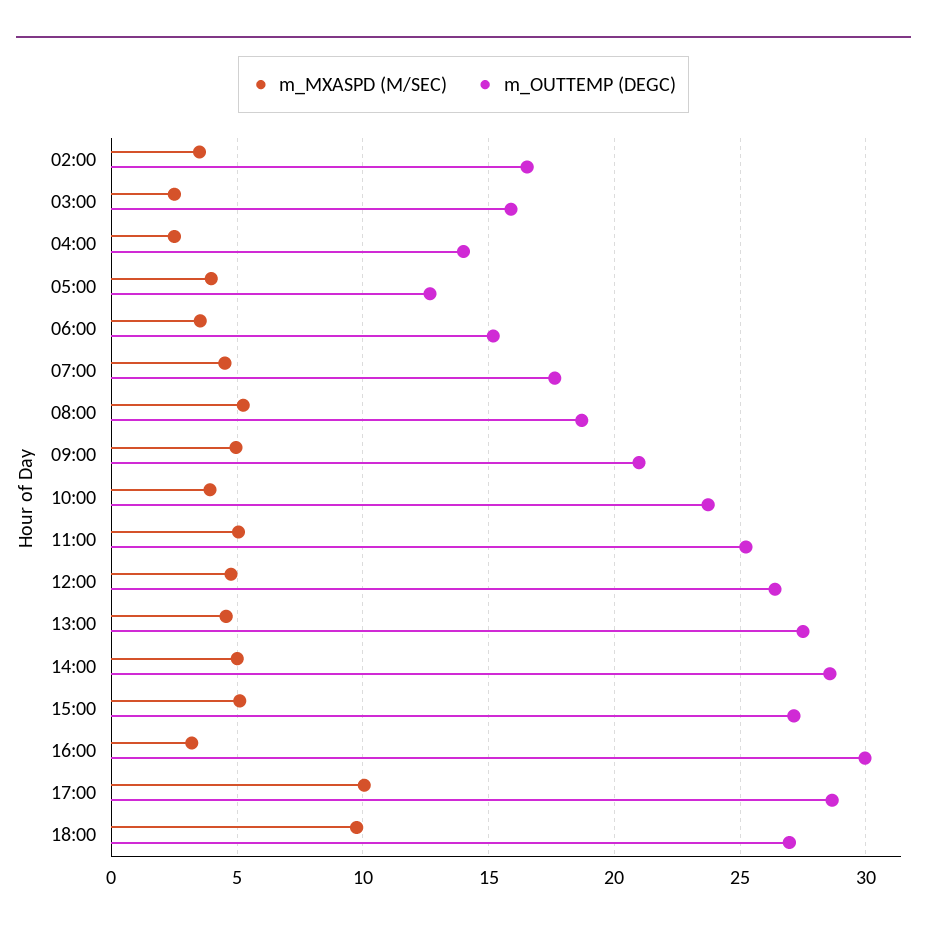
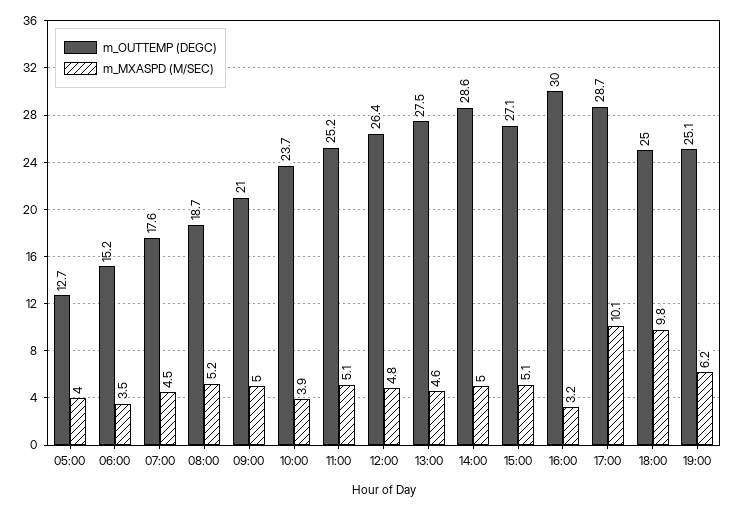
m_MXASPD (M/SEC), 02:00: 3.5 -> none
m_OUTTEMP (DEGC), 02:00: 16.5 -> none
m_MXASPD (M/SEC), 03:00: 2.5 -> none
m_OUTTEMP (DEGC), 03:00: 16 -> none
m_MXASPD (M/SEC), 04:00: 2.5 -> none
m_OUTTEMP (DEGC), 04:00: 14 -> none
m_OUTTEMP (DEGC), 18:00: 27 -> 25
m_OUTTEMP (DEGC), 19:00: none -> 25.1
m_MXASPD (M/SEC), 19:00: none -> 6.2

